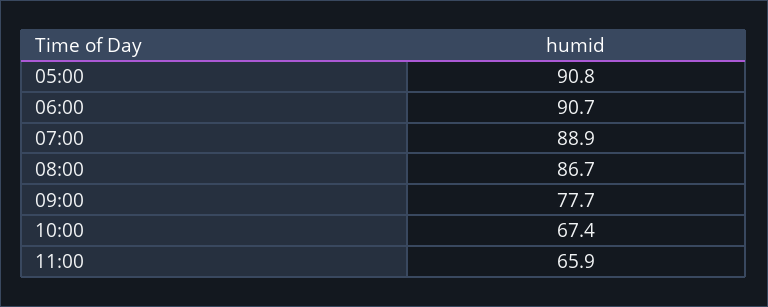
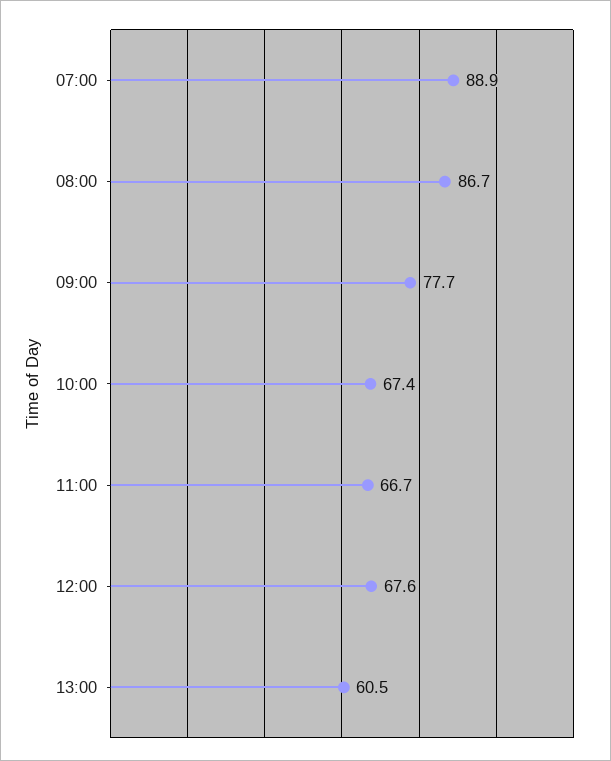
05:00: 90.8 -> none
06:00: 90.7 -> none
11:00: 65.9 -> 66.7
12:00: none -> 67.6
13:00: none -> 60.5

